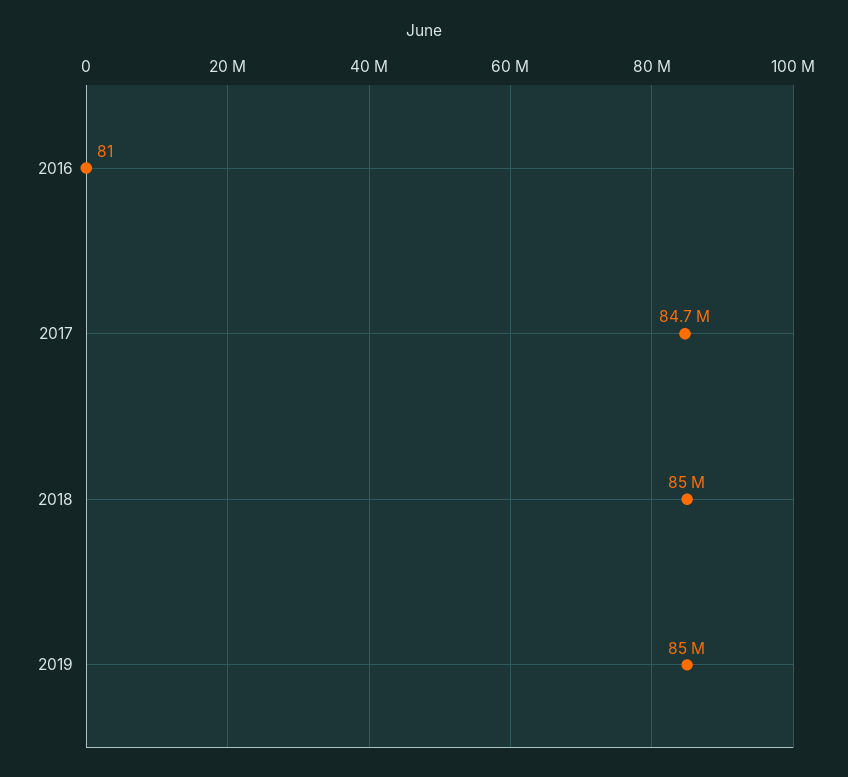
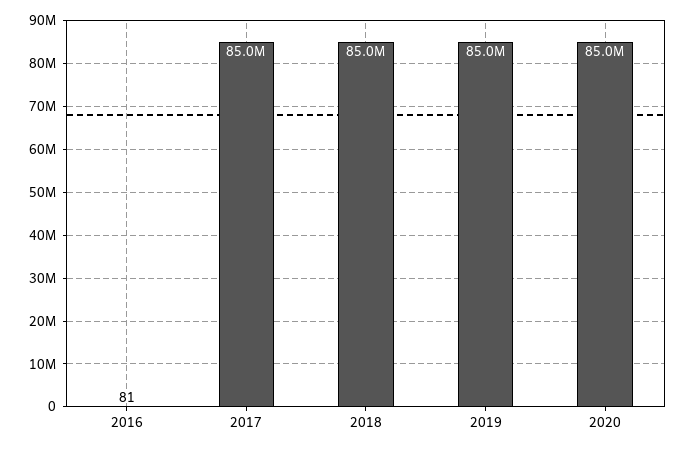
2017: 84700000 -> 85000000
2020: none -> 85000000

